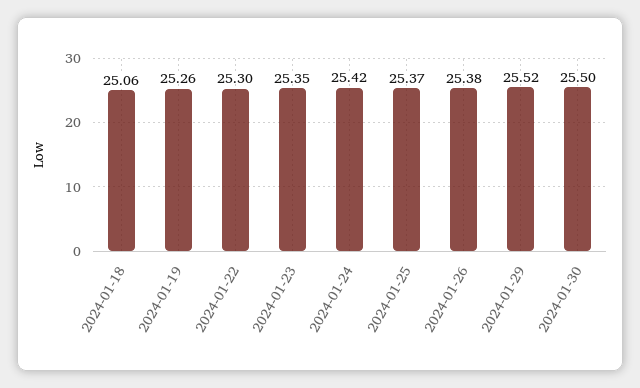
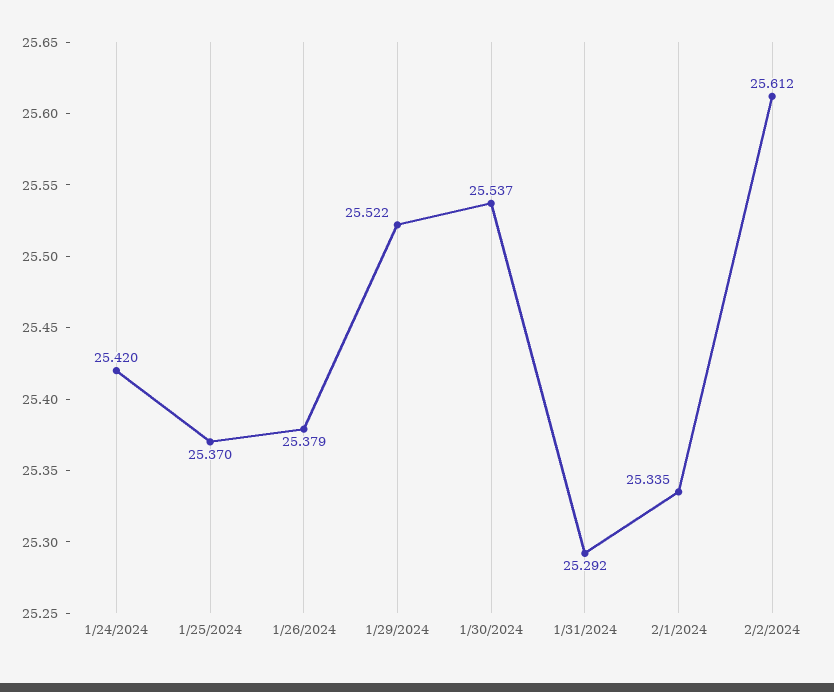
2024-01-18: 25.06 -> none
2024-01-19: 25.26 -> none
2024-01-22: 25.3 -> none
2024-01-23: 25.35 -> none
2024-01-30: 25.5 -> 25.537
1/31/2024: none -> 25.292
2/1/2024: none -> 25.335
2/2/2024: none -> 25.612

